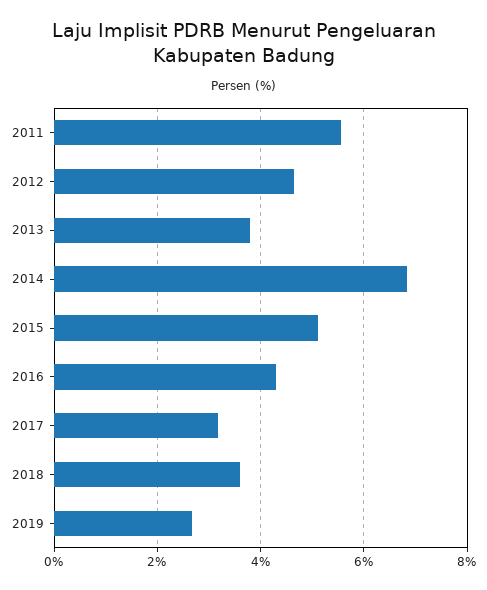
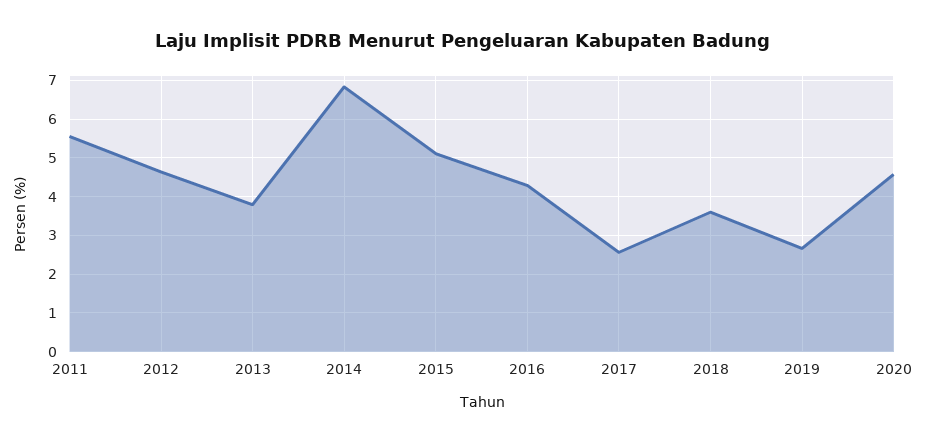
2017: 3.2 -> 2.6
2020: none -> 4.6

